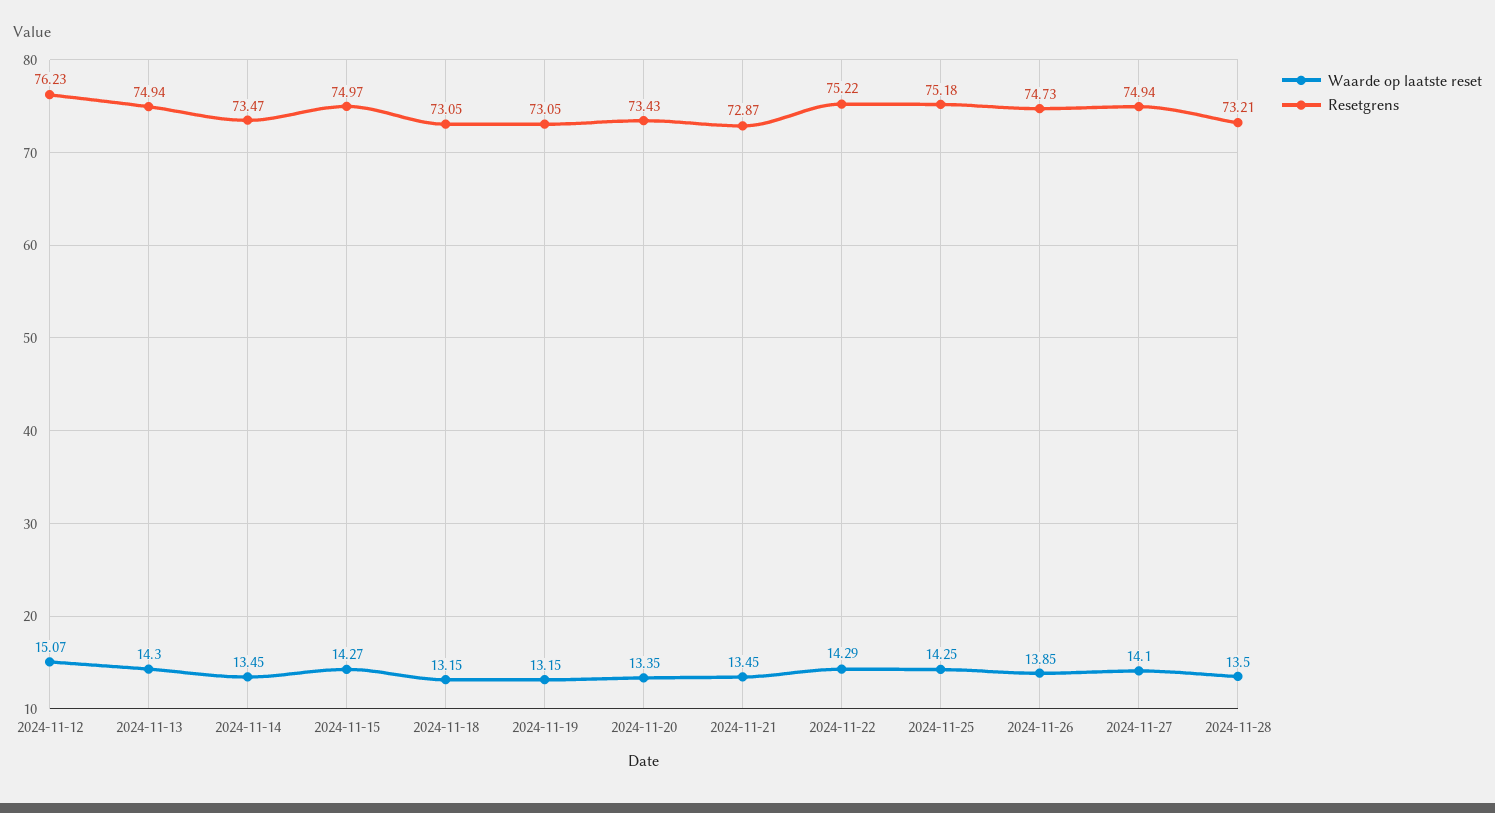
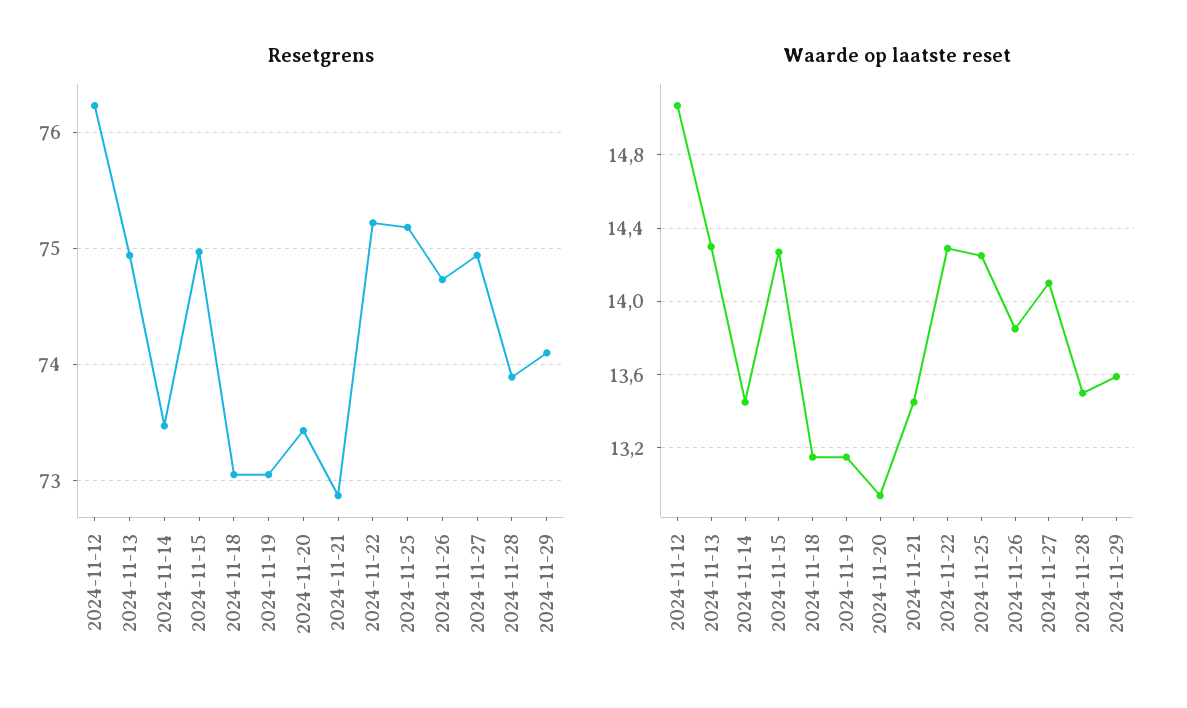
Waarde op laatste reset, 2024-11-20: 13.35 -> 12.95
Resetgrens, 2024-11-28: 73.21 -> 73.9
Resetgrens, 2024-11-29: none -> 74.1
Waarde op laatste reset, 2024-11-29: none -> 13.6

